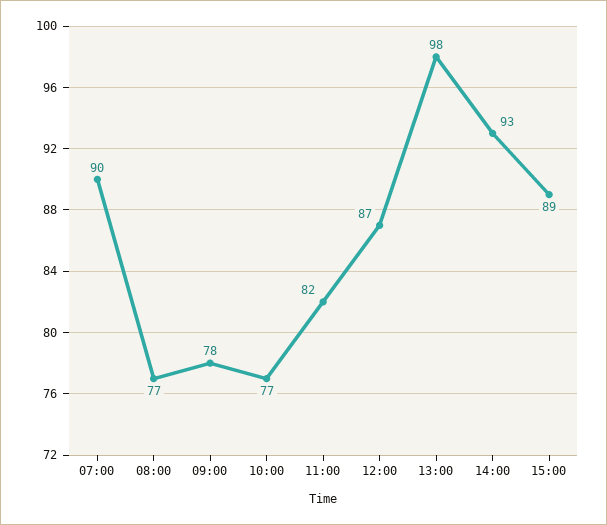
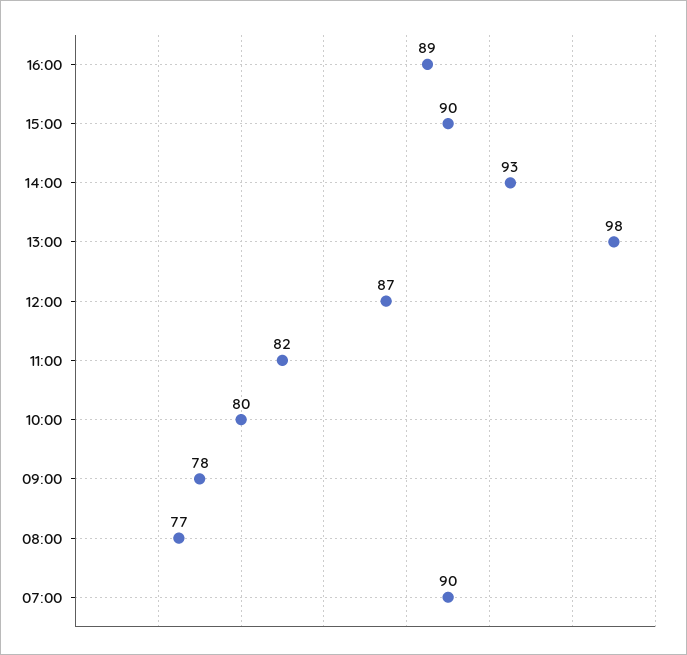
10:00: 77 -> 80
15:00: 89 -> 90
16:00: none -> 89

